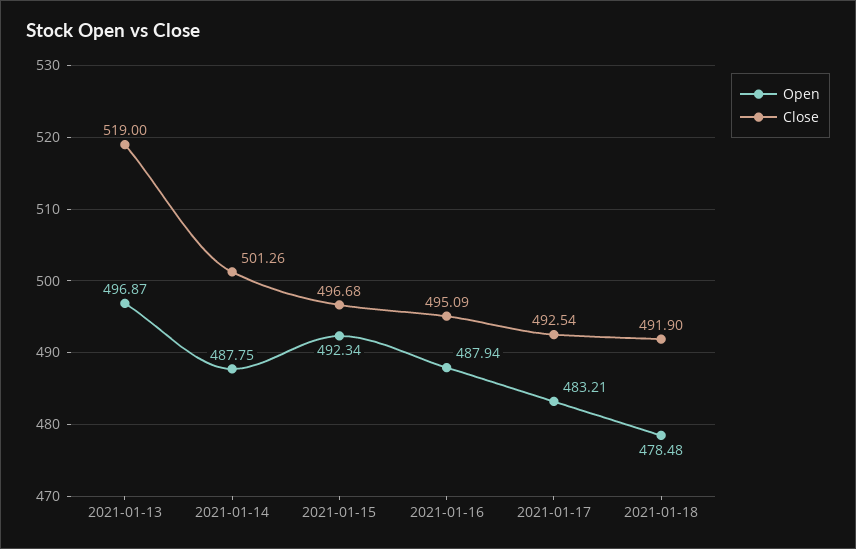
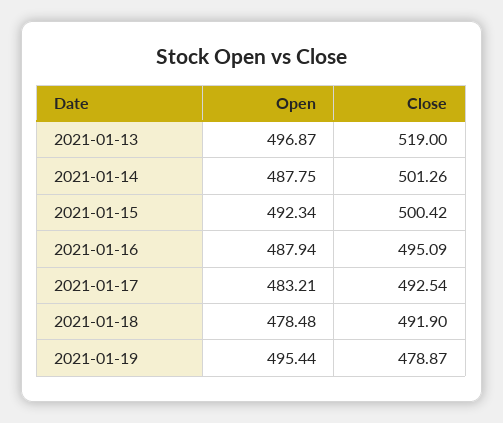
Close, 2021-01-15: 496.68 -> 500.42
Open, 2021-01-19: none -> 495.44
Close, 2021-01-19: none -> 478.87

